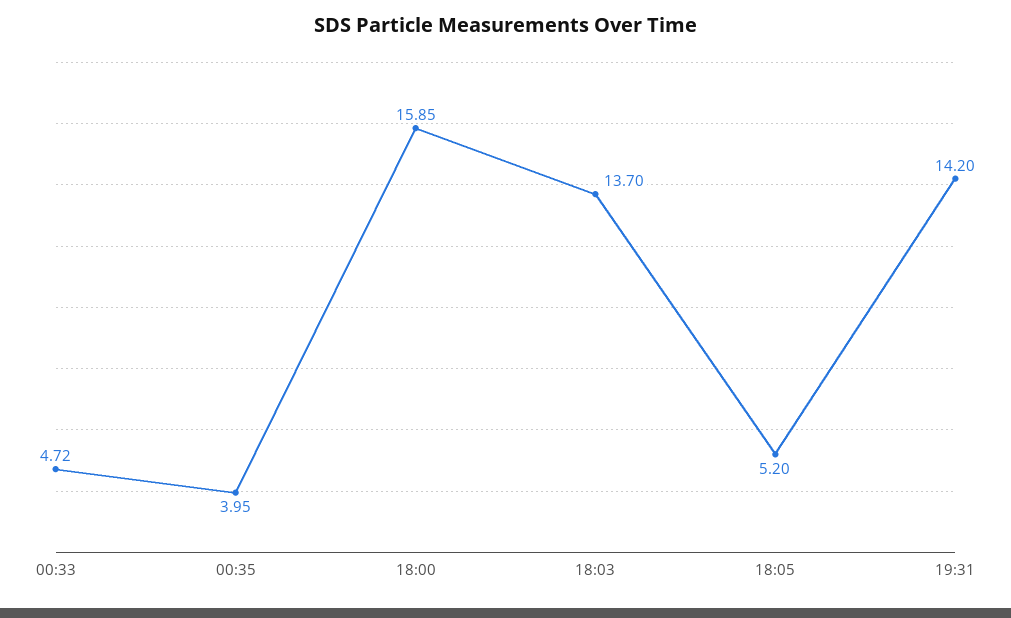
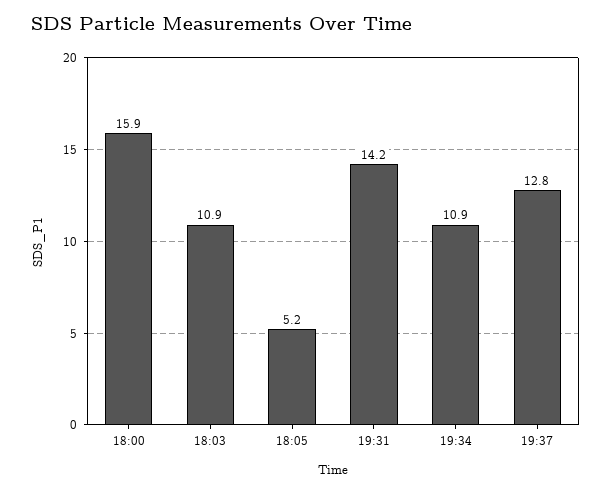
00:33: 4.72 -> none
00:35: 3.95 -> none
18:03: 13.7 -> 10.9
19:34: none -> 10.9
19:37: none -> 12.8

